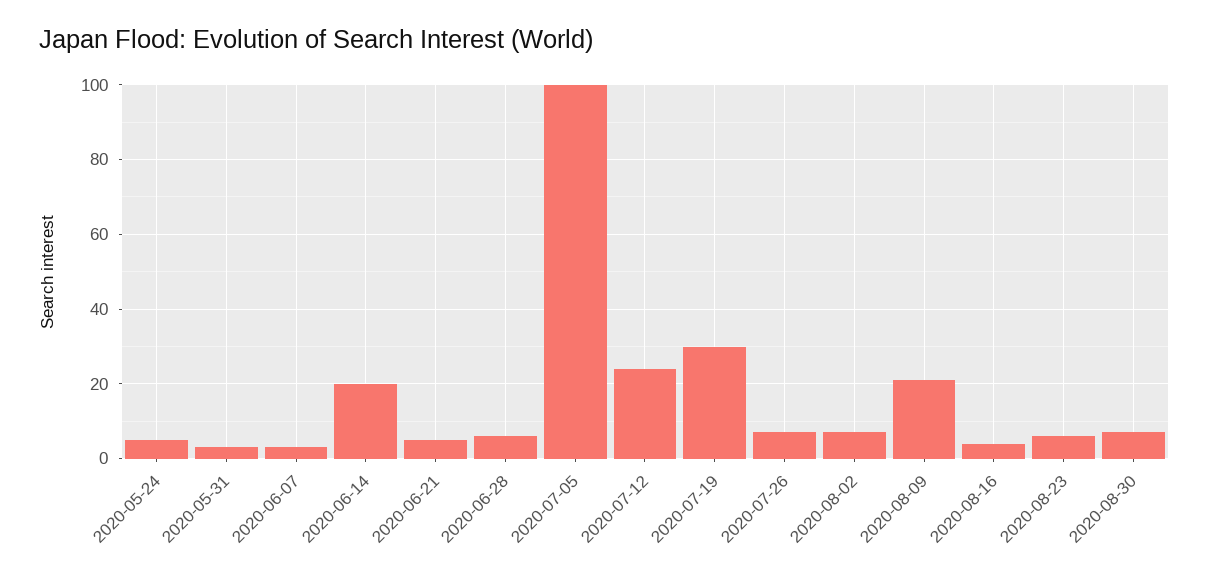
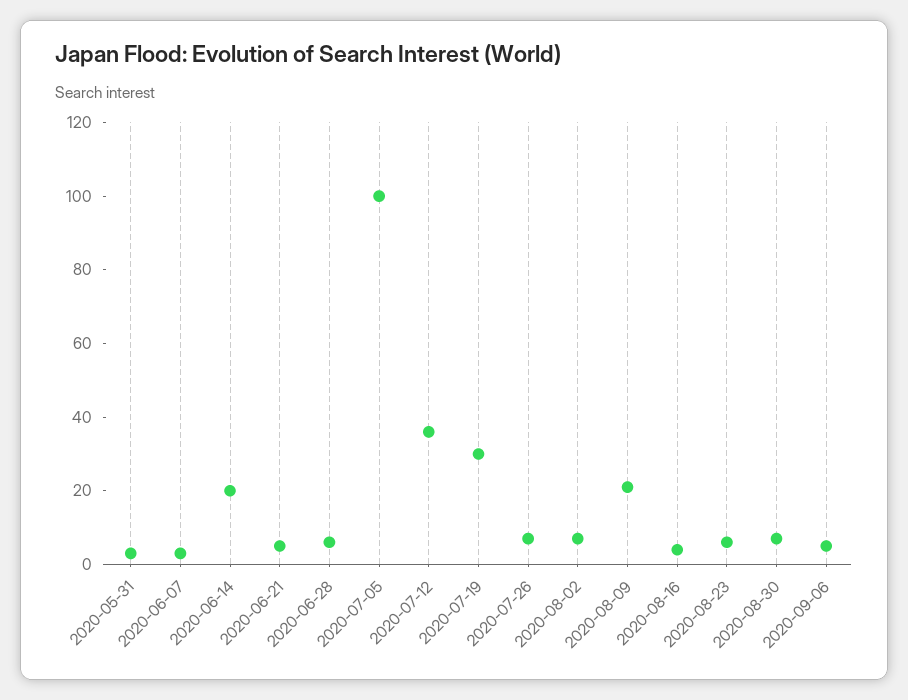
2020-05-24: 5 -> none
2020-07-12: 25 -> 35
2020-09-06: none -> 5

